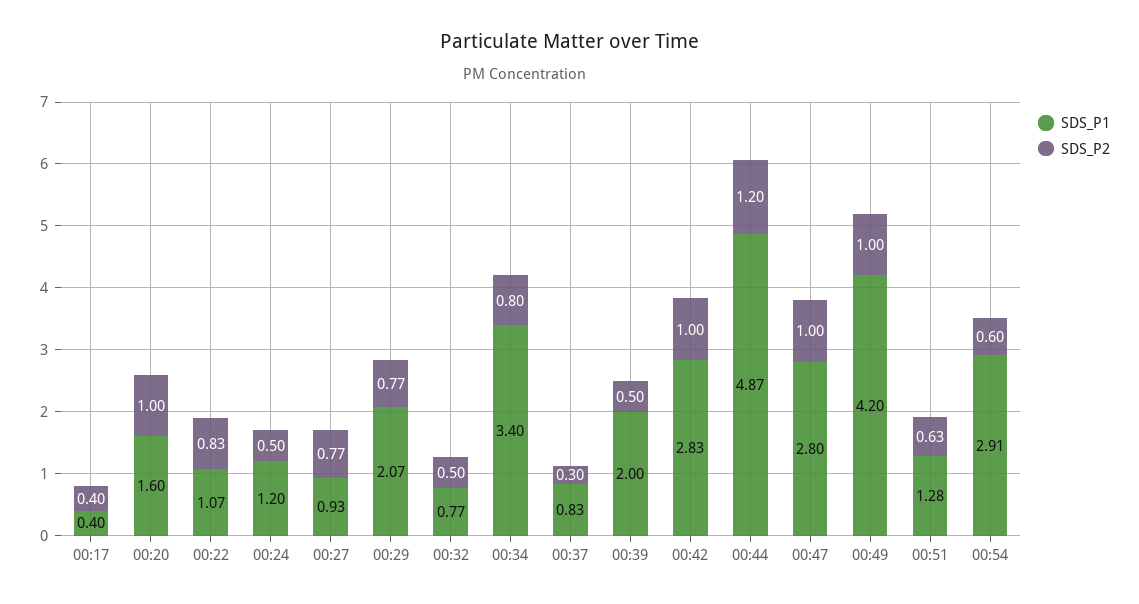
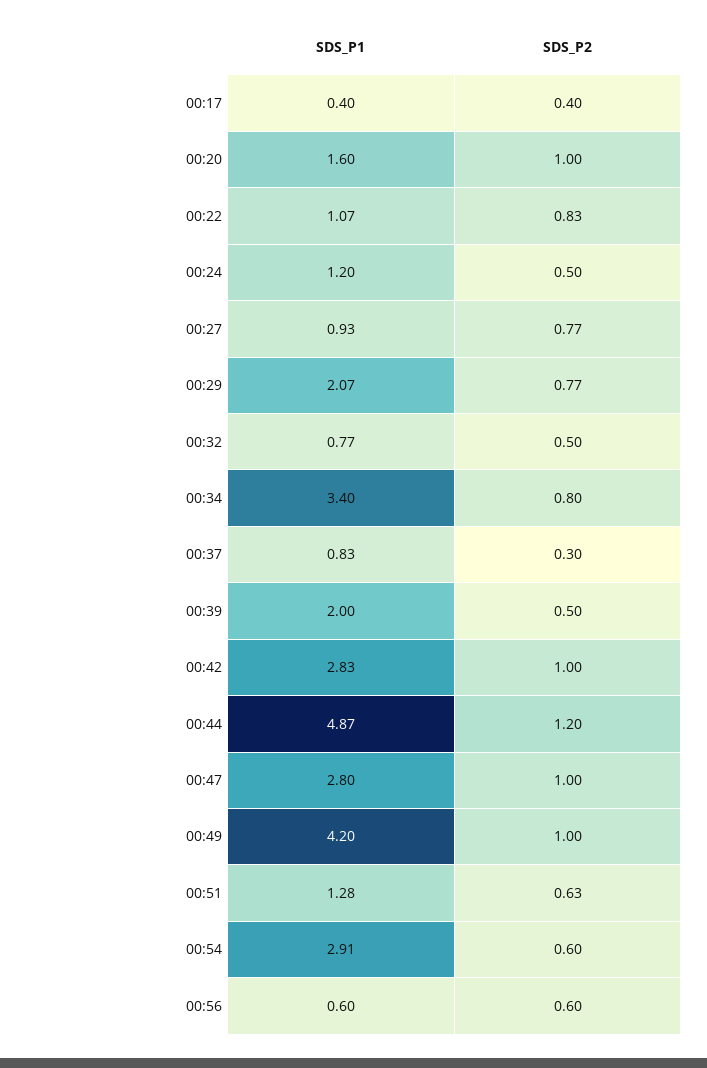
SDS_P1, 00:56: none -> 0.6
SDS_P2, 00:56: none -> 0.6

